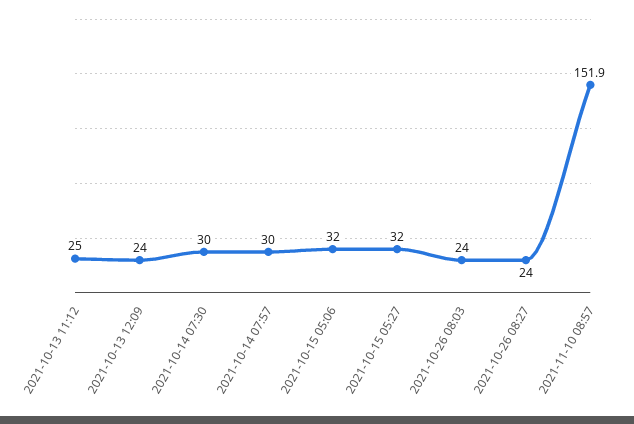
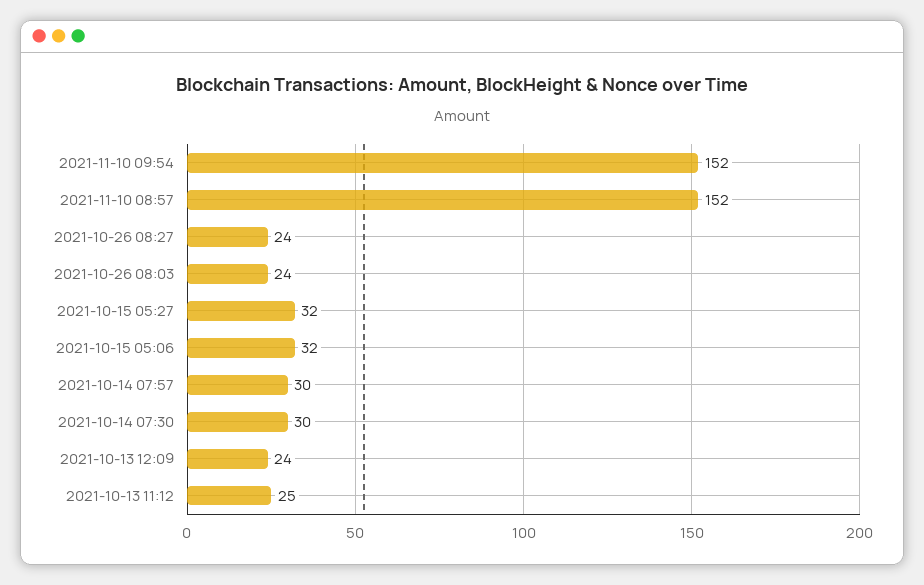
2021-11-10 09:54: none -> 152

